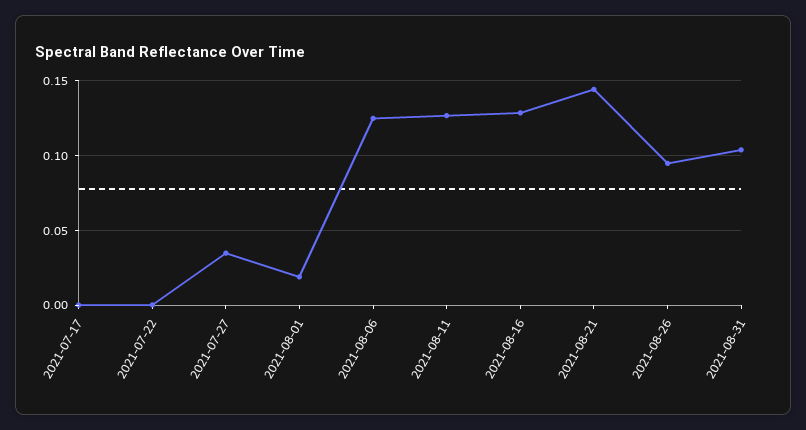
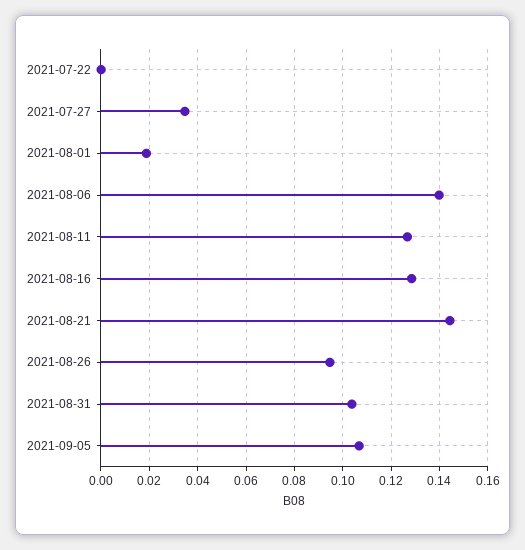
2021-07-17: 0 -> none
2021-08-06: 0.125 -> 0.14
2021-09-05: none -> 0.1075

